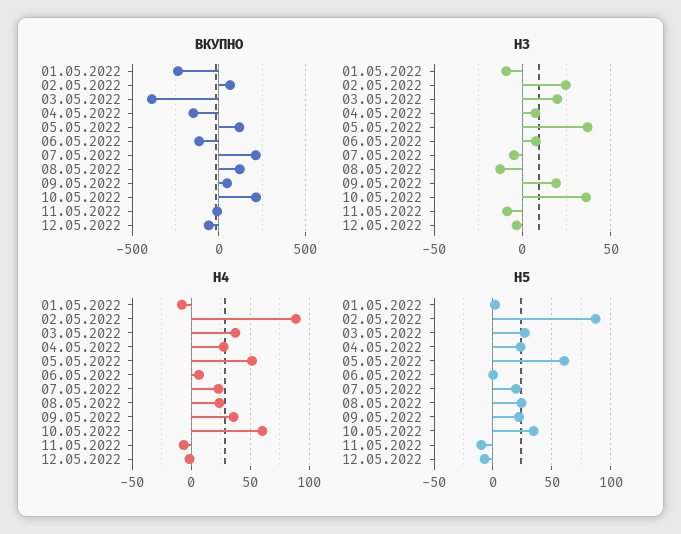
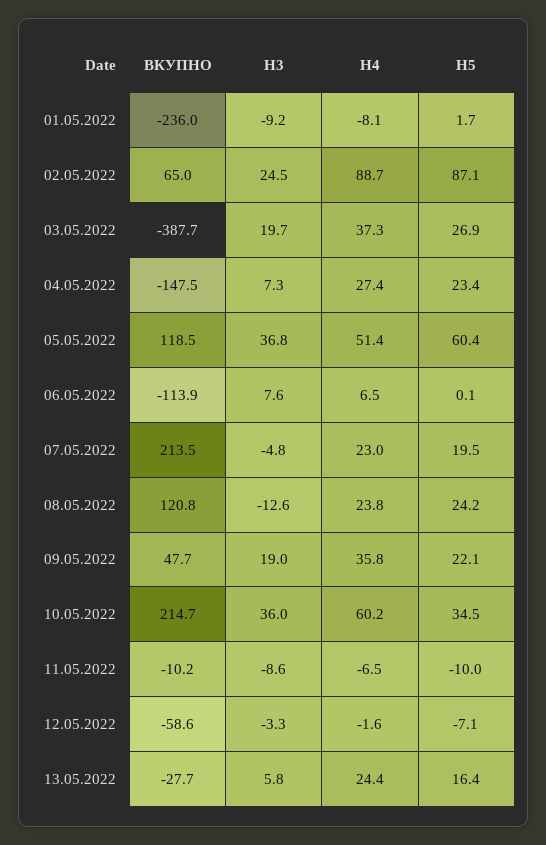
ВКУПНО, 13.05.2022: none -> -27.7
H3, 13.05.2022: none -> 5.8
H4, 13.05.2022: none -> 24.4
H5, 13.05.2022: none -> 16.4

